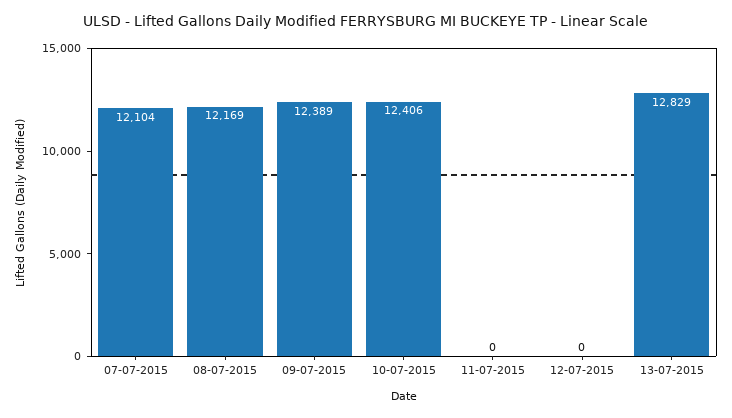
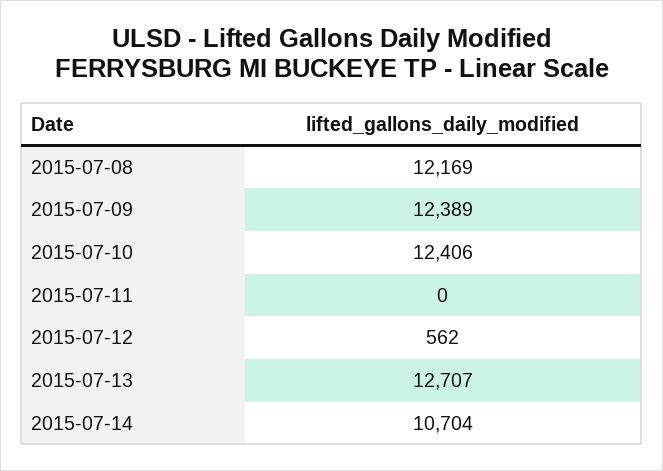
07-07-2015: 12104 -> none
12-07-2015: 0 -> 562
13-07-2015: 12829 -> 12707
2015-07-14: none -> 10704

